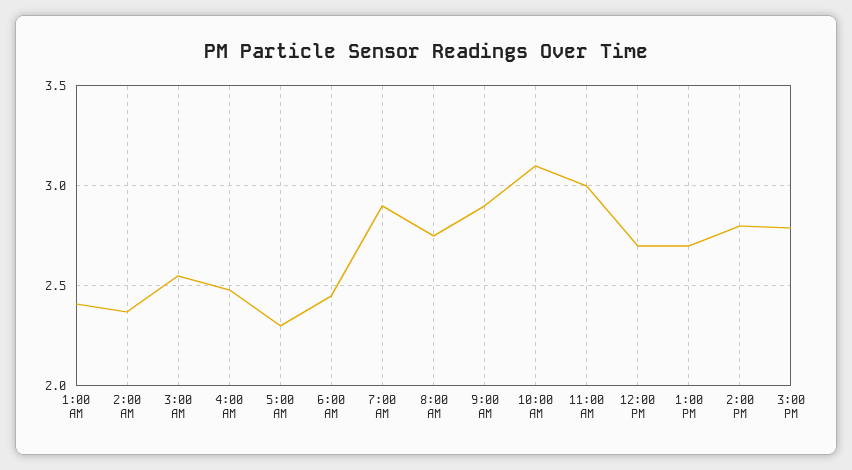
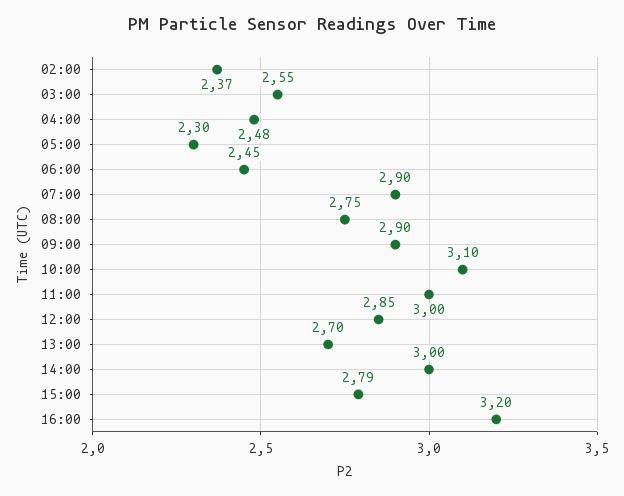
1:00 AM: 2.4 -> none
12:00 PM: 2.7 -> 2.85
2:00 PM: 2.8 -> 3
16:00: none -> 3.2

